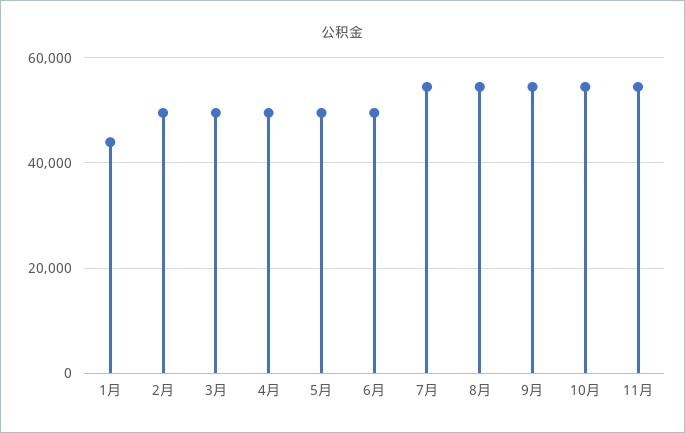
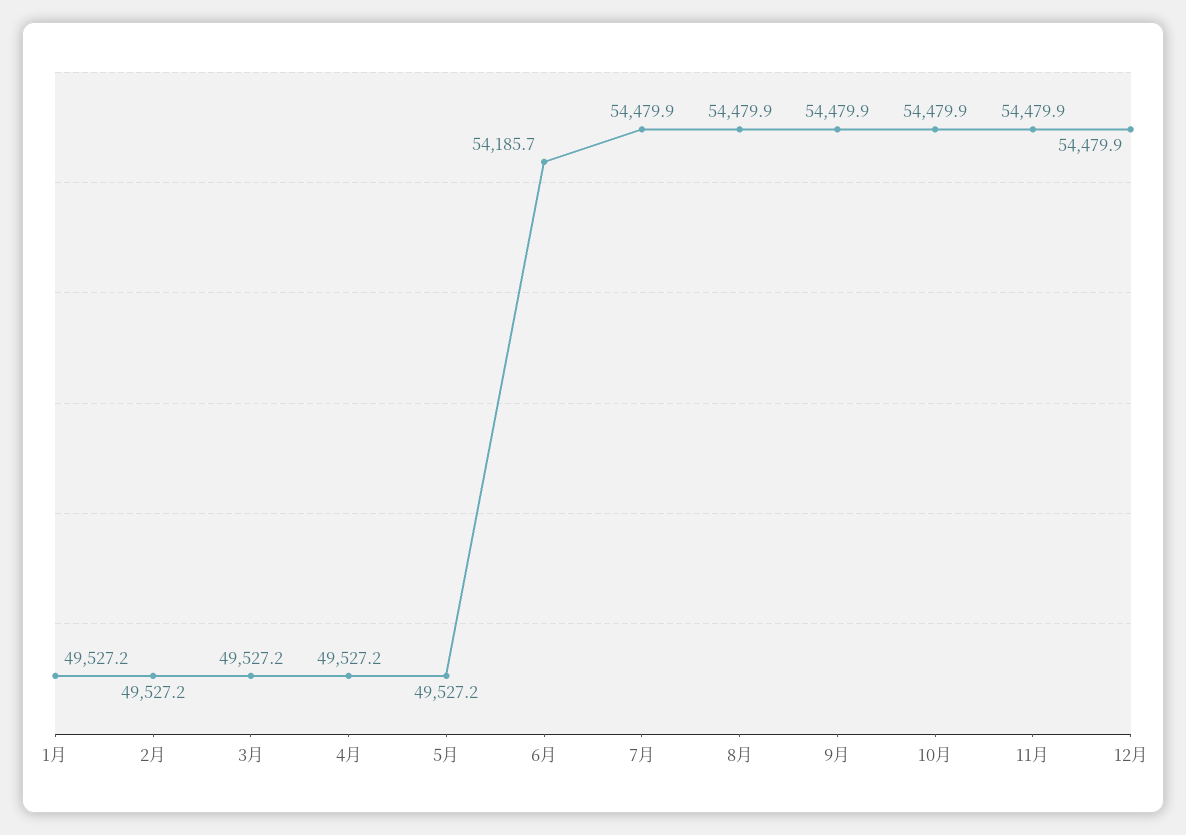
1月: 44000 -> 49527.2
6月: 50000 -> 54185.7
12月: none -> 54479.9

